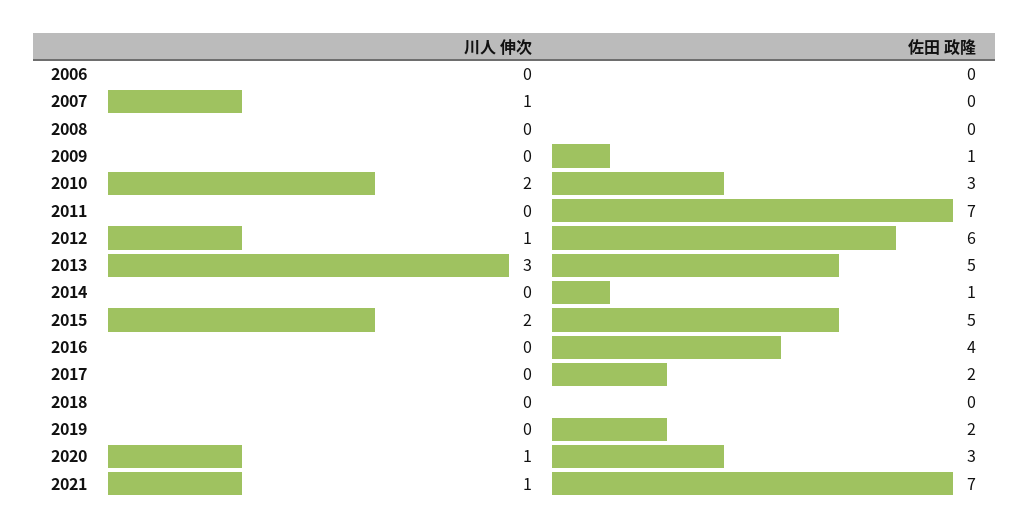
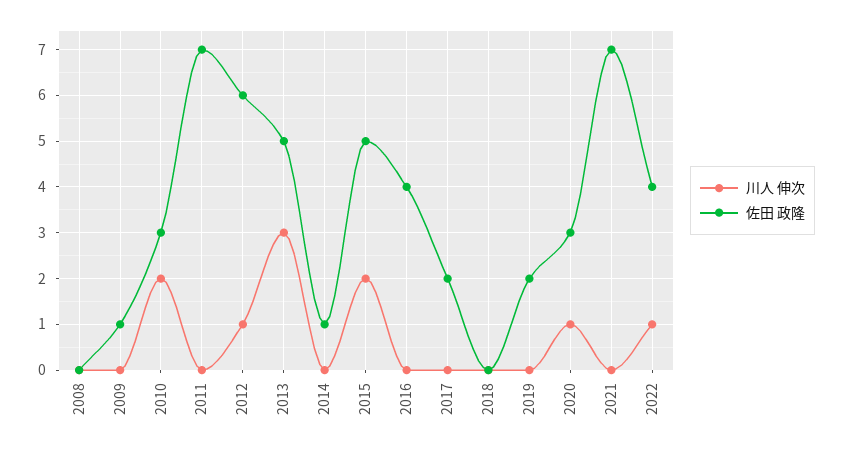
川人 伸次, 2006: 0 -> none
佐田 政隆, 2006: 0 -> none
川人 伸次, 2007: 1 -> none
佐田 政隆, 2007: 0 -> none
川人 伸次, 2021: 1 -> 0
川人 伸次, 2022: none -> 1
佐田 政隆, 2022: none -> 4

